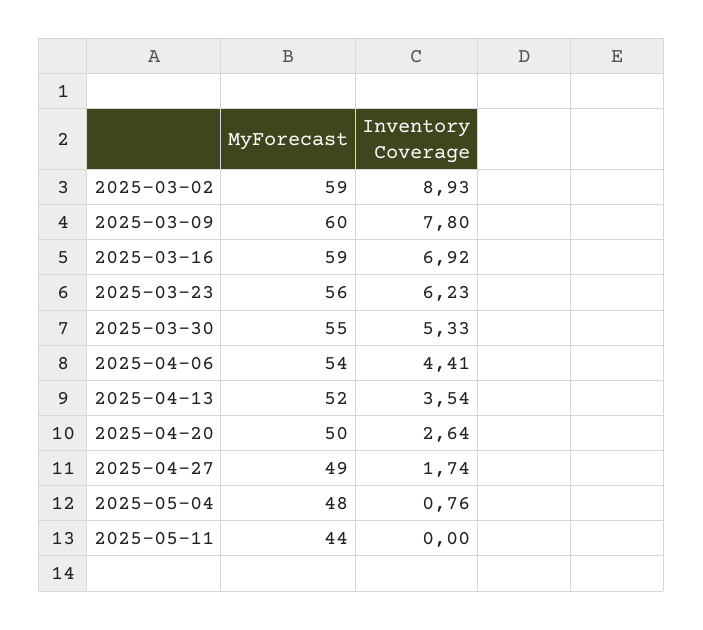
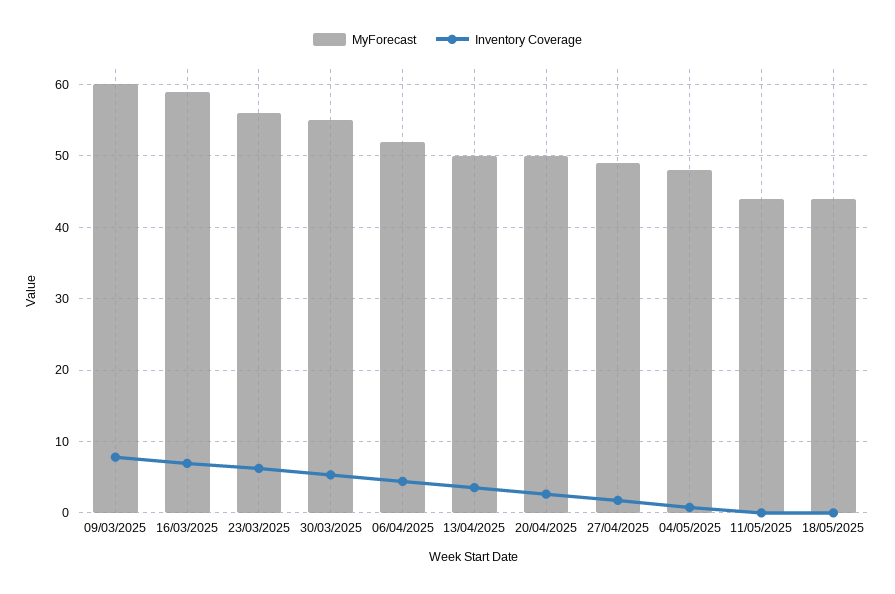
MyForecast, 2025-03-02: 59 -> none
Inventory Coverage, 2025-03-02: 8.93 -> none
MyForecast, 2025-04-06: 54 -> 52
MyForecast, 2025-04-13: 52 -> 50
MyForecast, 18/05/2025: none -> 44
Inventory Coverage, 18/05/2025: none -> 0

